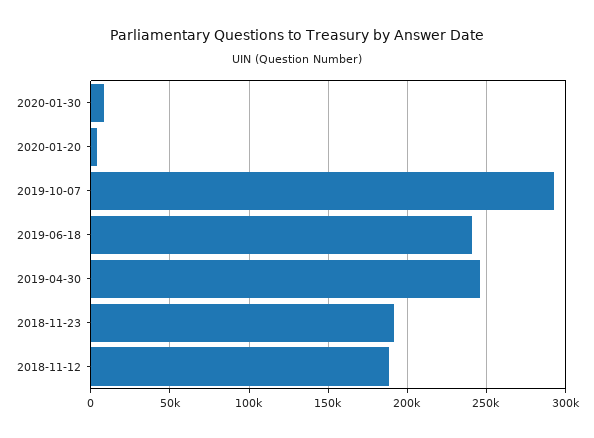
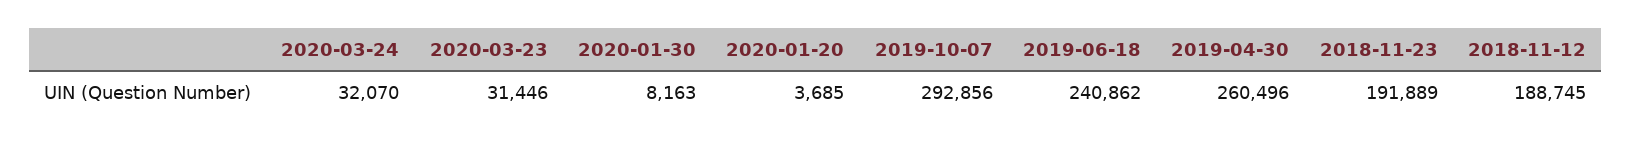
2019-04-30: 245000 -> 260496
2020-03-24: none -> 32070
2020-03-23: none -> 31446

